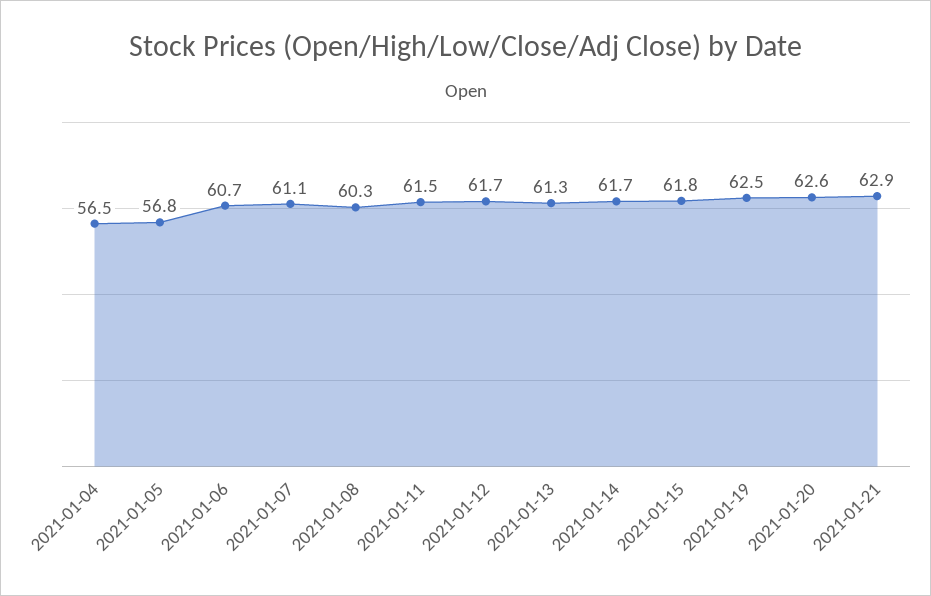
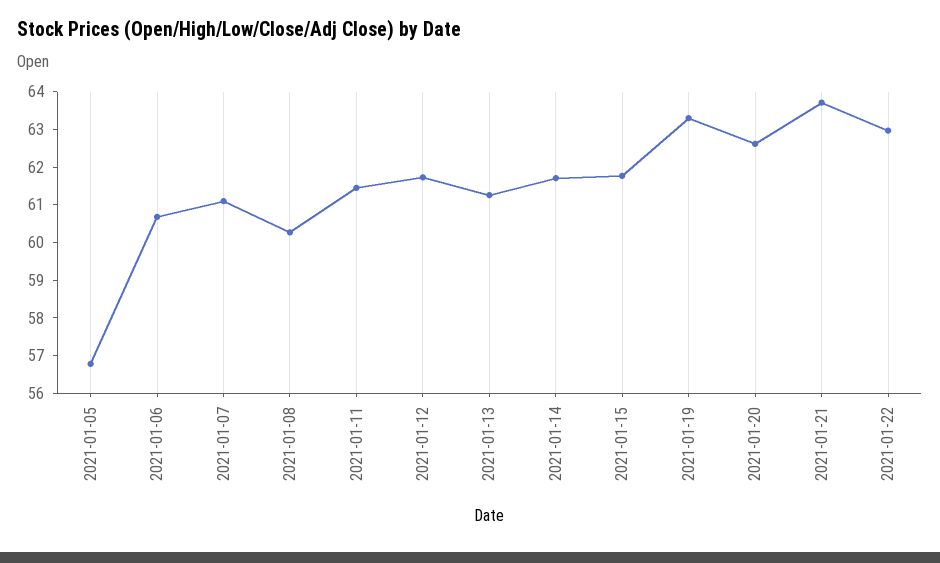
2021-01-04: 56.5 -> none
2021-01-19: 62.5 -> 63.25
2021-01-21: 62.9 -> 63.75
2021-01-22: none -> 63

